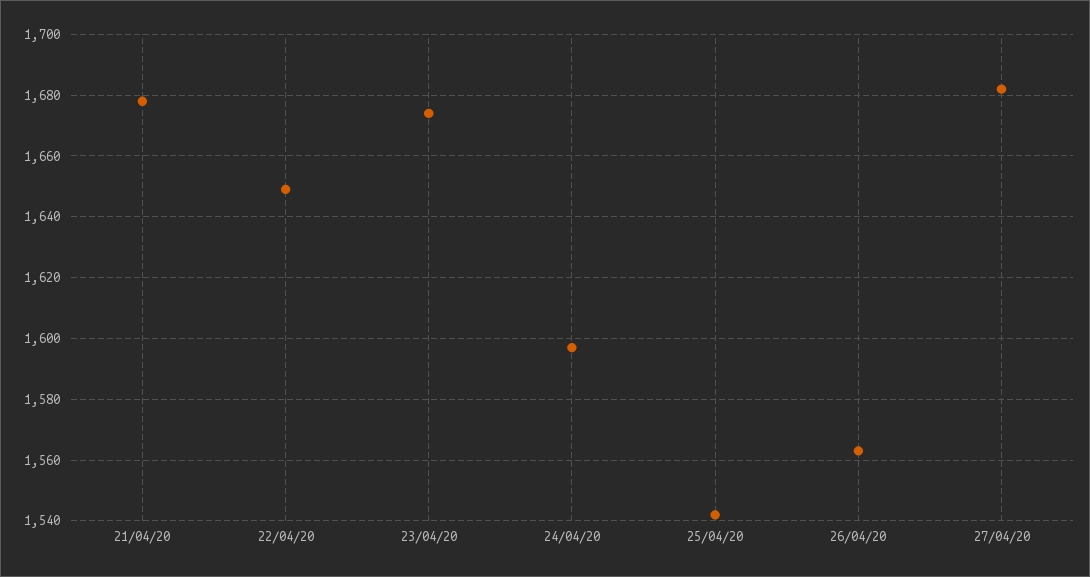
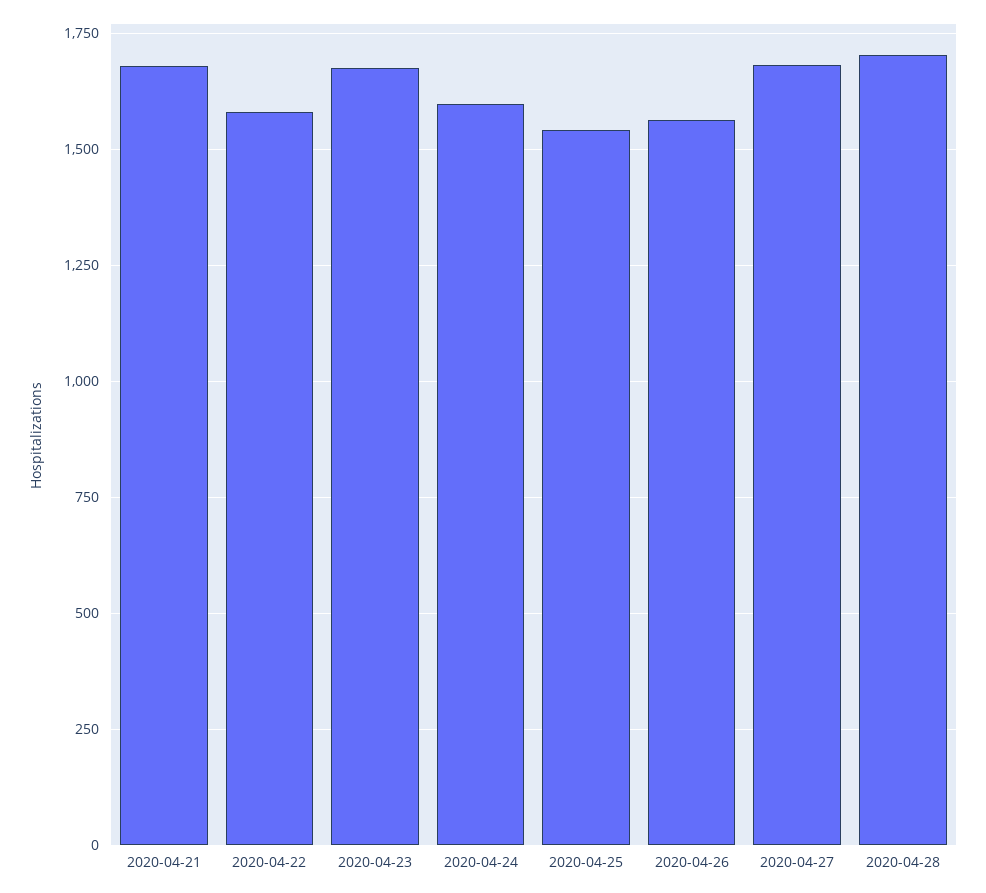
22/04/20: 1650 -> 1575
2020-04-28: none -> 1700

